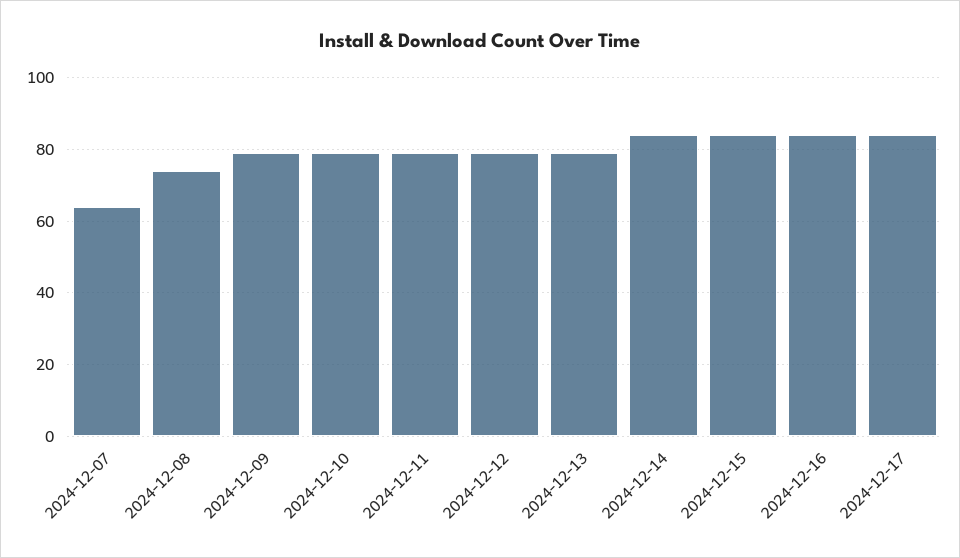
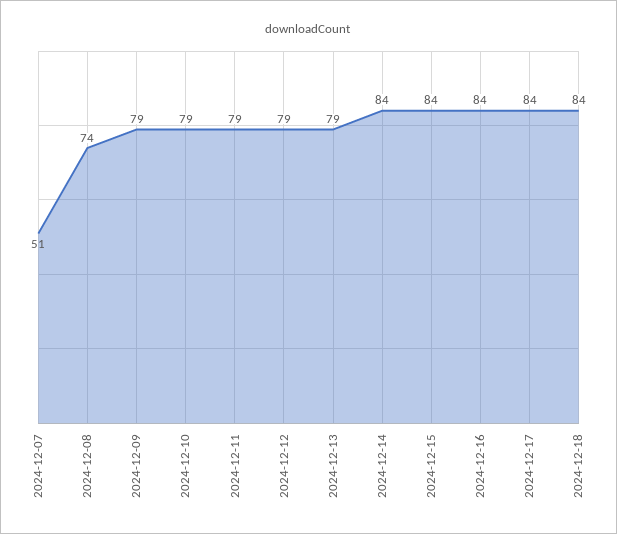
2024-12-07: 65 -> 51
2024-12-18: none -> 84

